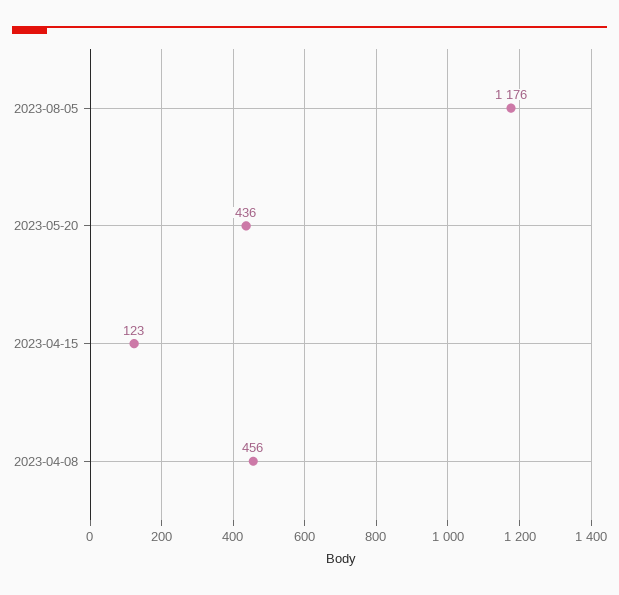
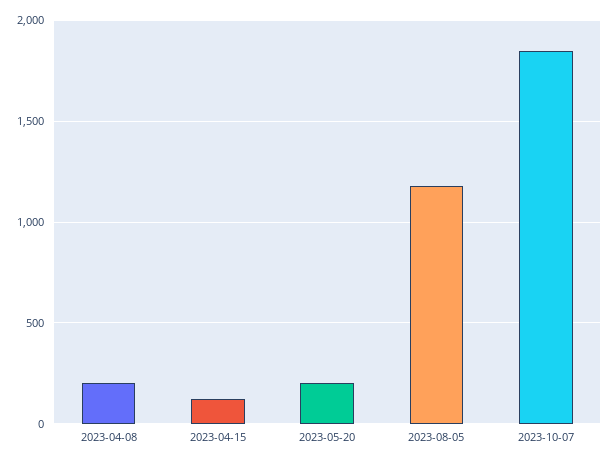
2023-05-20: 436 -> 200
2023-04-08: 456 -> 200
2023-10-07: none -> 1850

